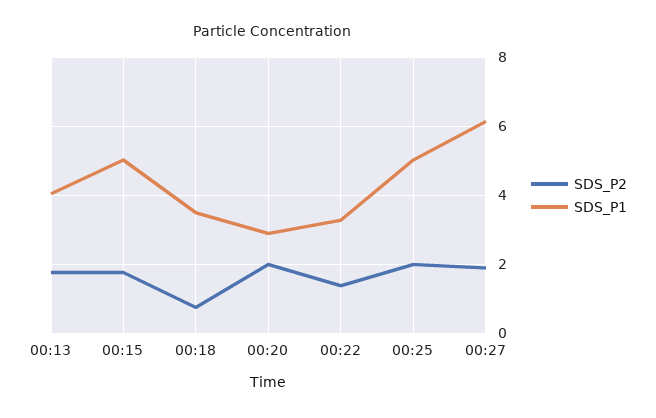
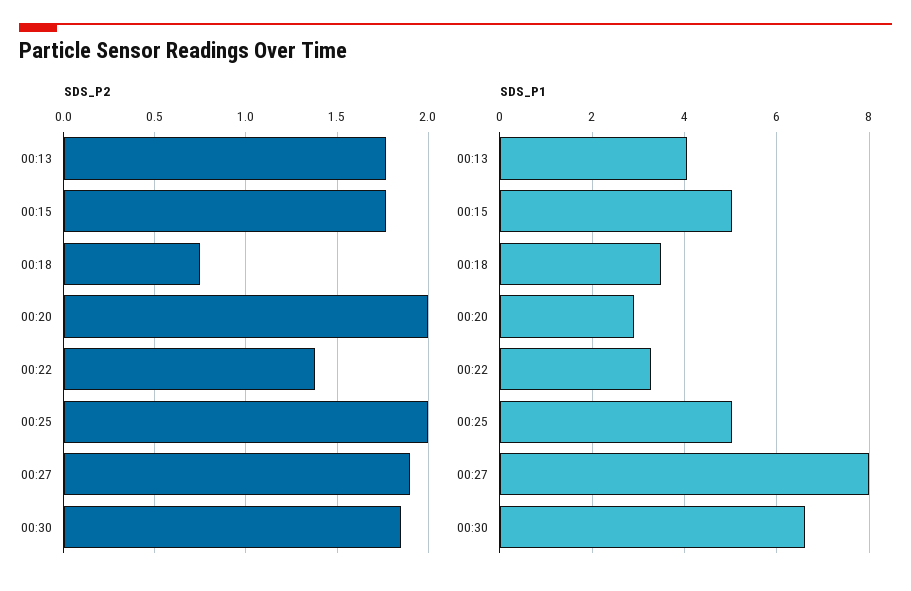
SDS_P1, 00:27: 6.2 -> 8
SDS_P2, 00:30: none -> 1.85
SDS_P1, 00:30: none -> 6.6

